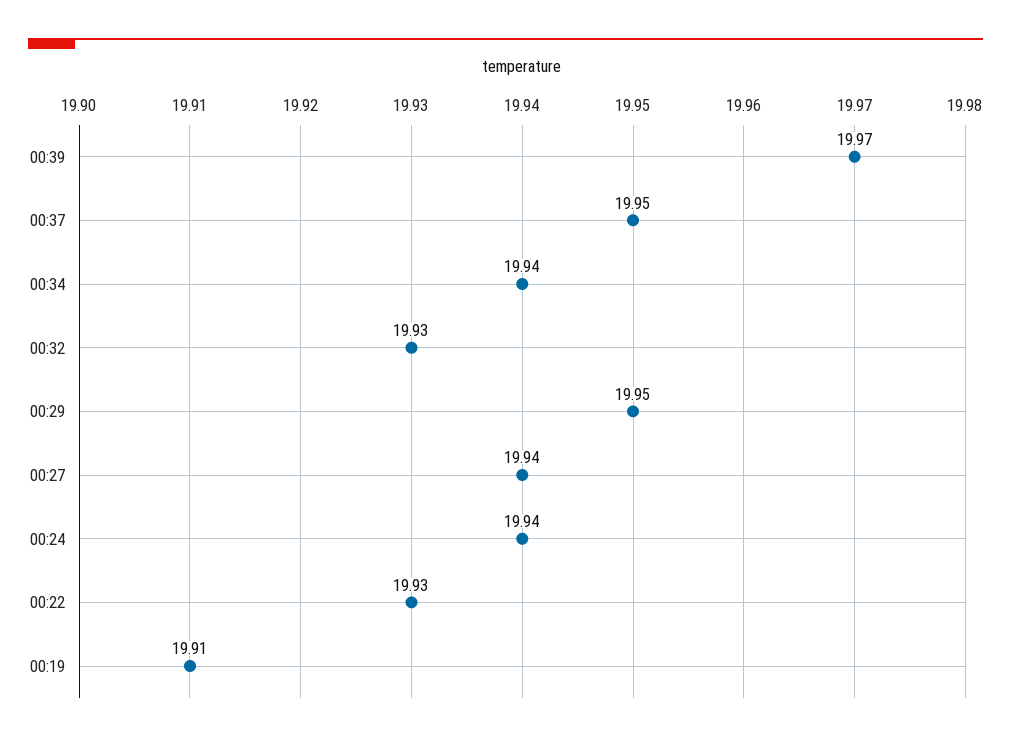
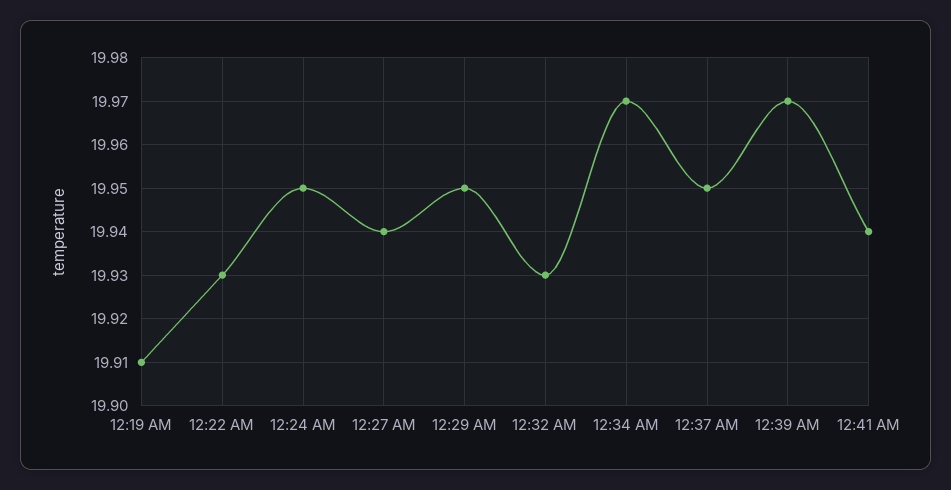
00:34: 19.94 -> 19.97
00:24: 19.94 -> 19.95
12:41 AM: none -> 19.94

